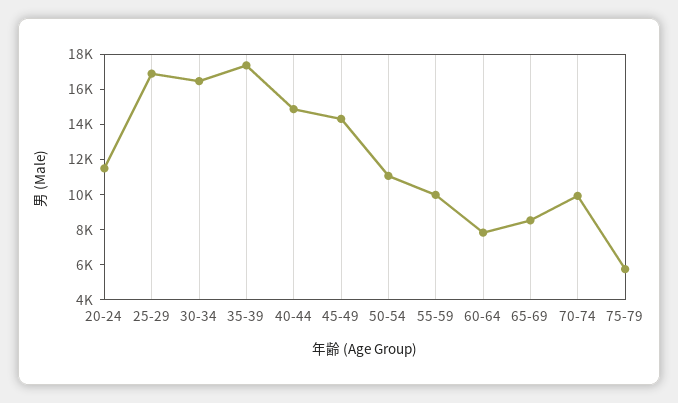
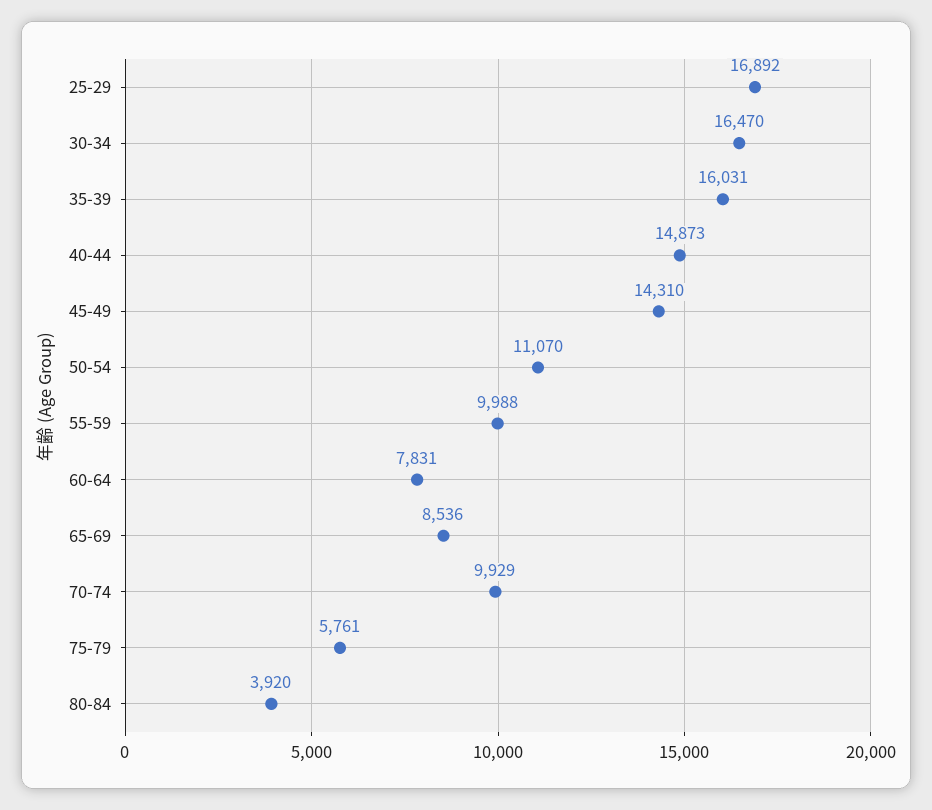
20-24: 11500 -> none
35-39: 17500 -> 16031
80-84: none -> 3920

